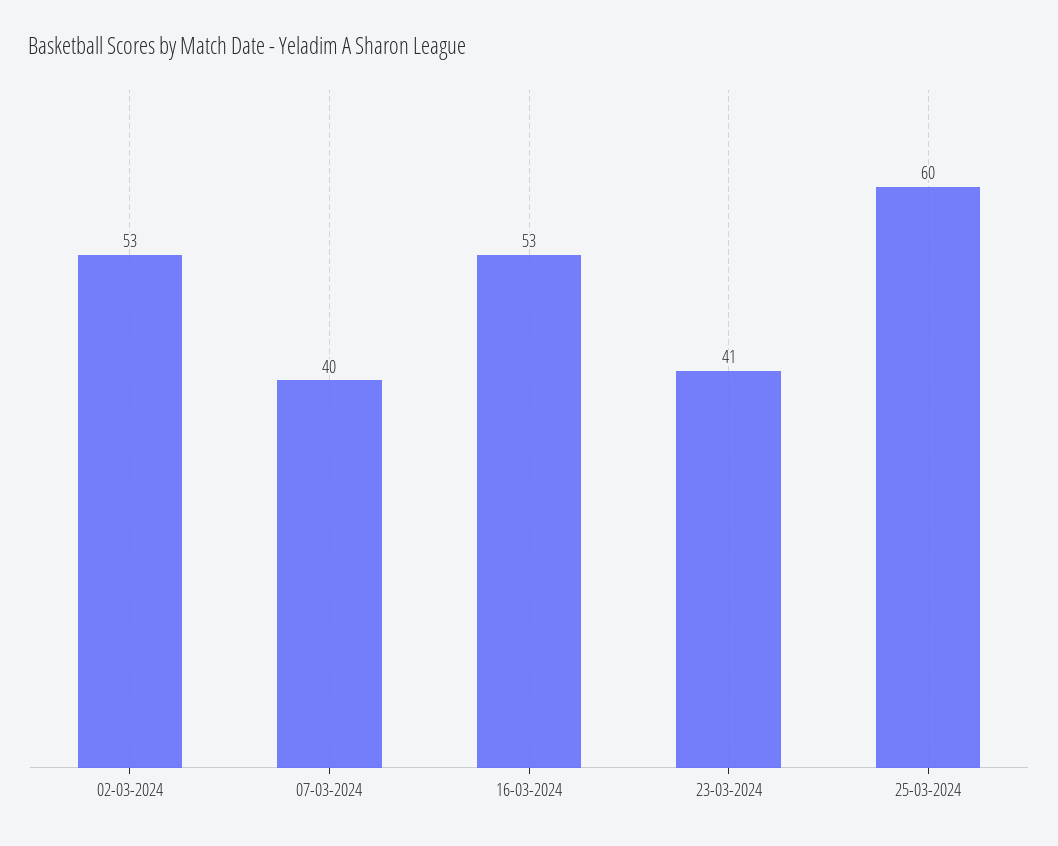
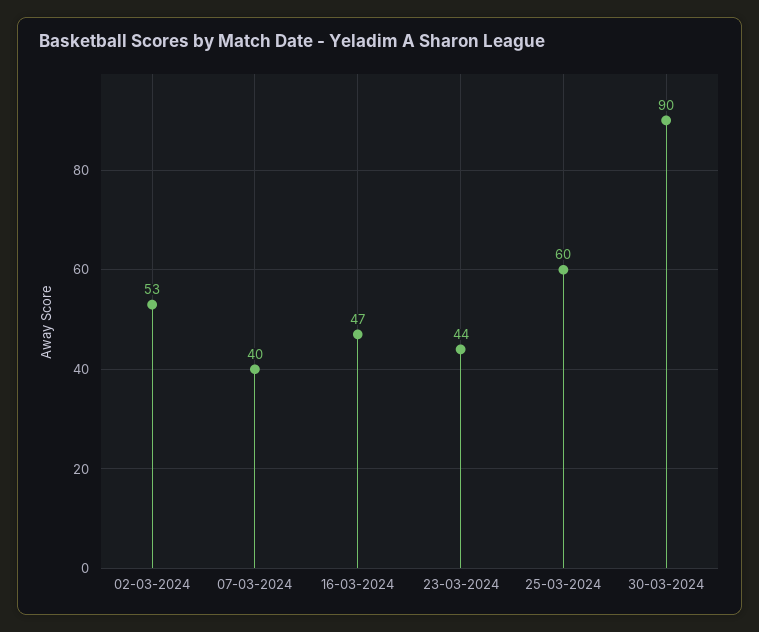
16-03-2024: 53 -> 47
23-03-2024: 41 -> 44
30-03-2024: none -> 90

